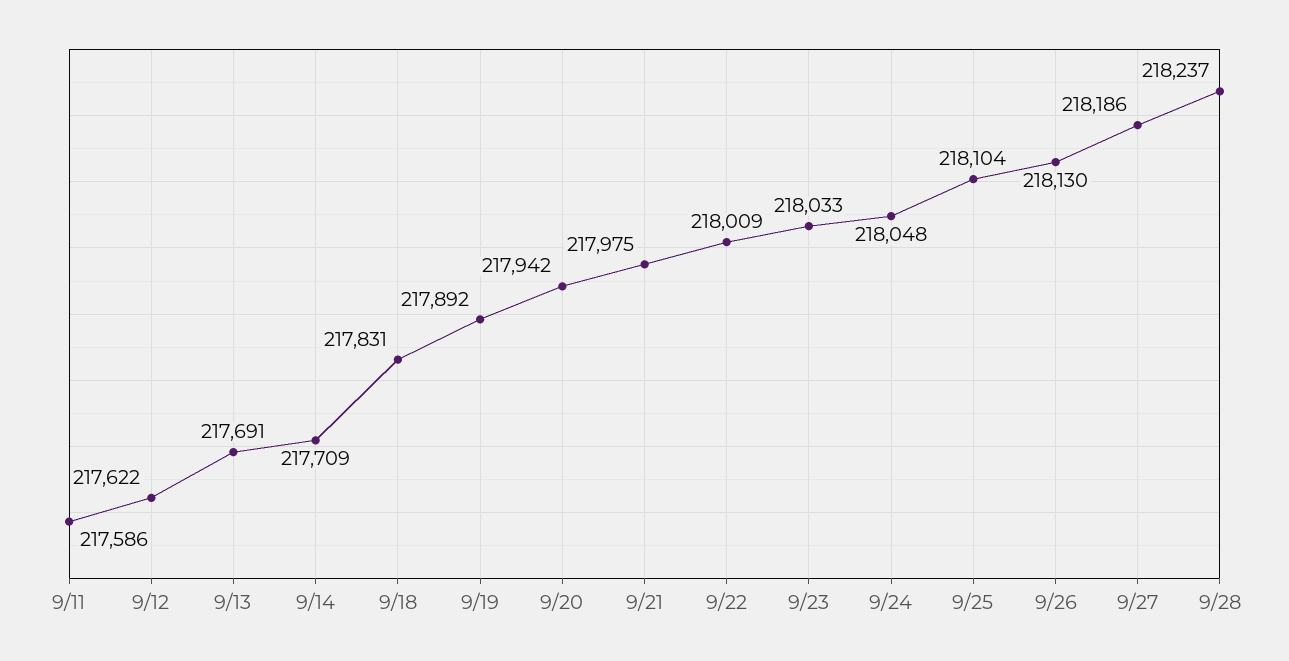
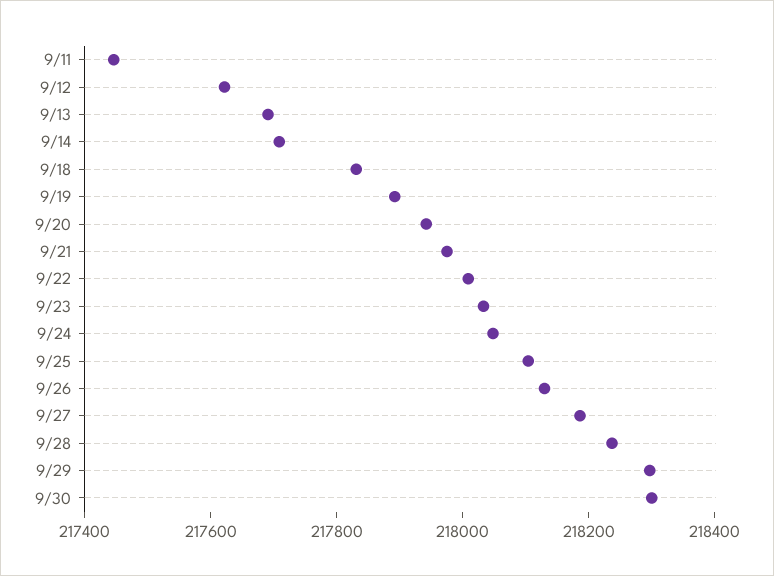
9/11: 217586 -> 217450
9/29: none -> 218300
9/30: none -> 218300

